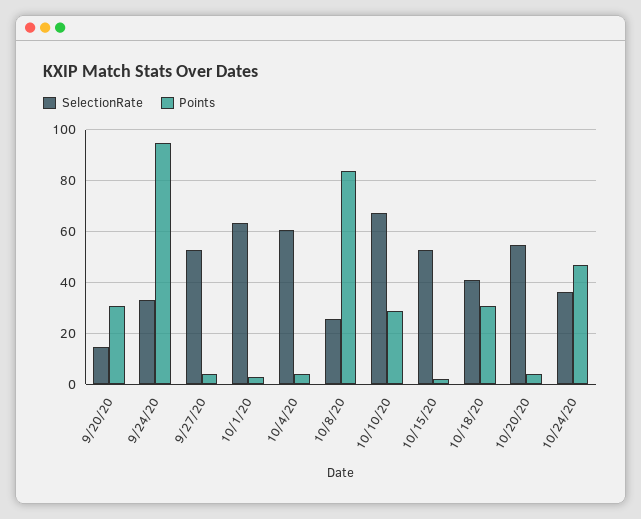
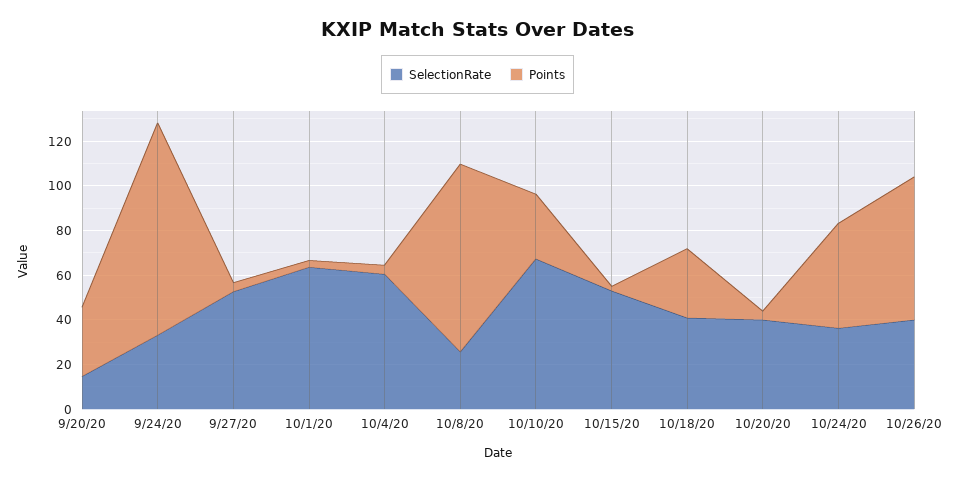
SelectionRate, 10/20/20: 55 -> 40
SelectionRate, 10/26/20: none -> 40
Points, 10/26/20: none -> 65

